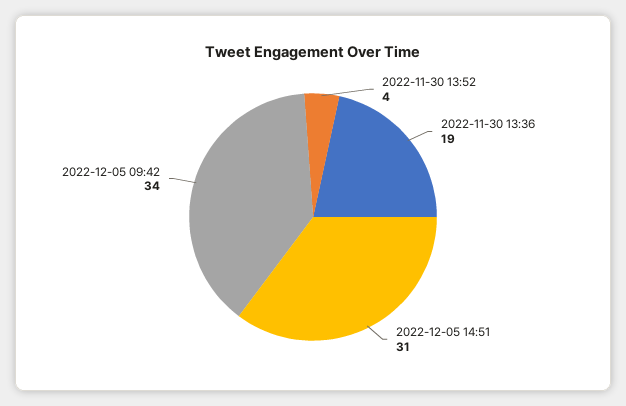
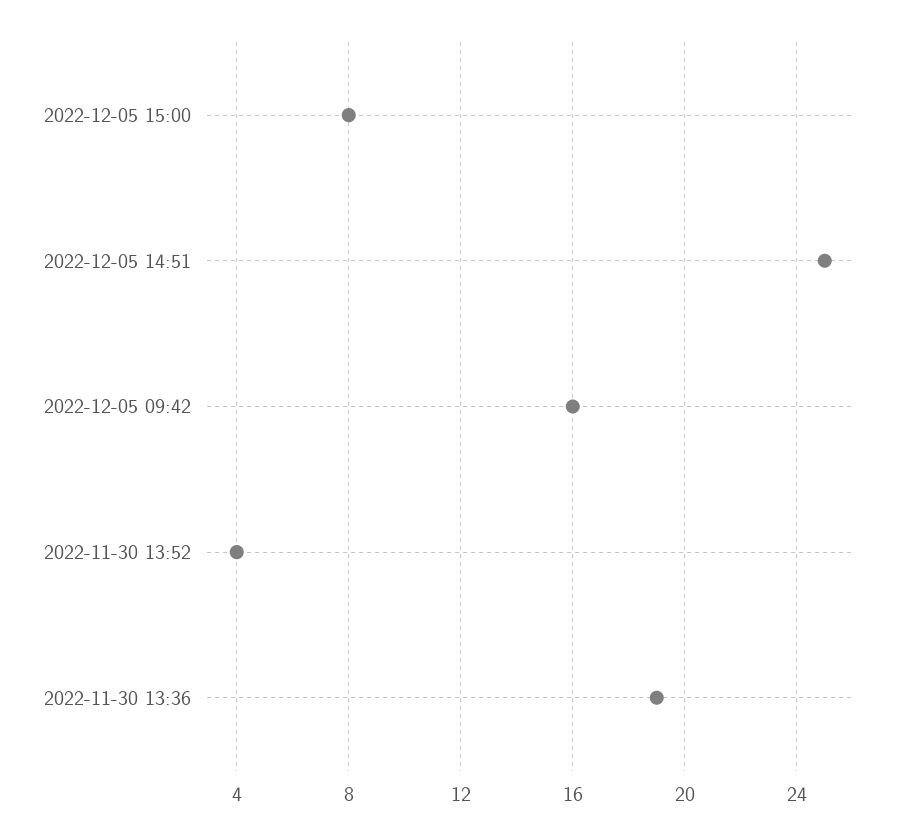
2022-12-05 14:51: 31 -> 25
2022-12-05 09:42: 34 -> 16
2022-12-05 15:00: none -> 8

